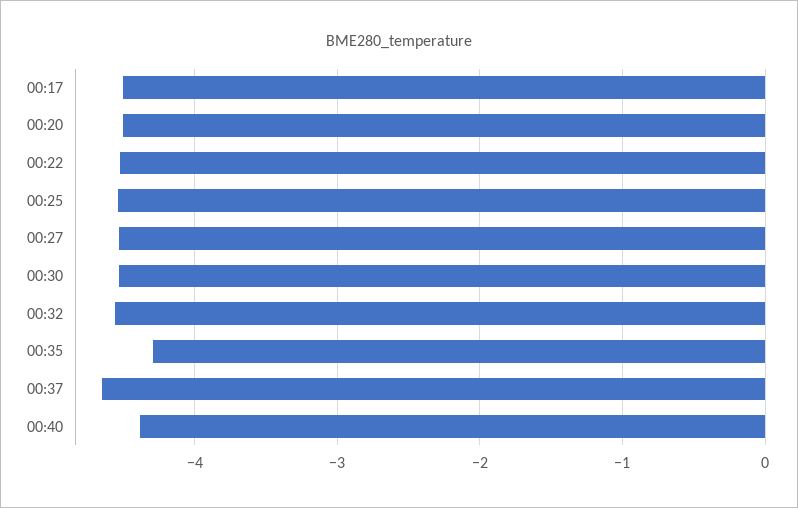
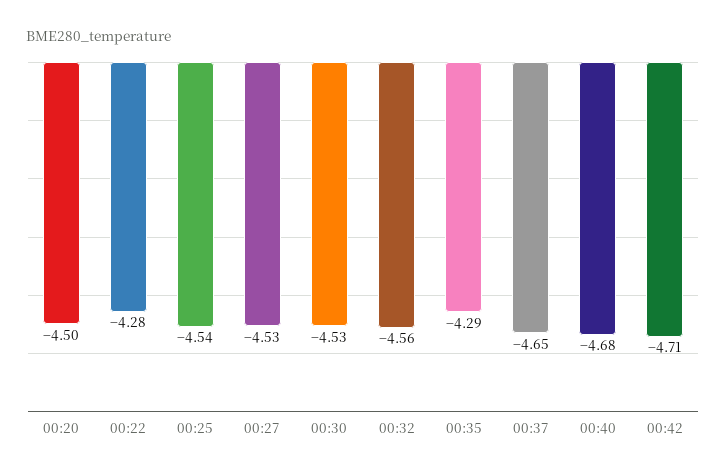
00:17: -4.5 -> none
00:22: -4.5 -> -4.28
00:40: -4.4 -> -4.68
00:42: none -> -4.71

